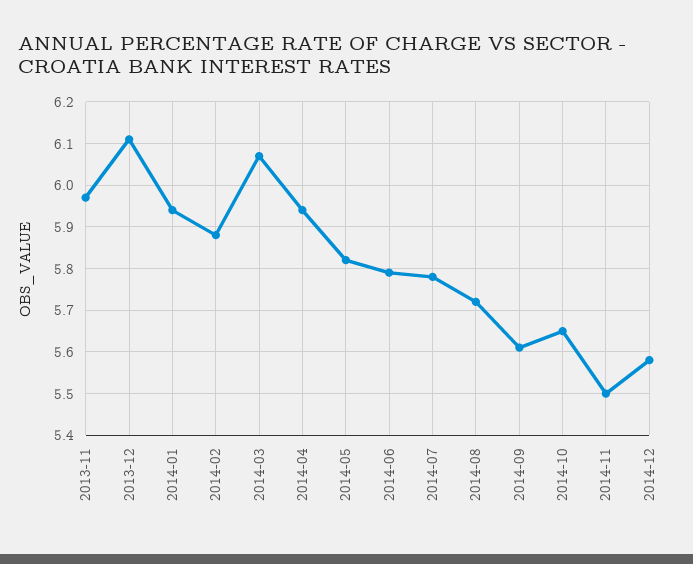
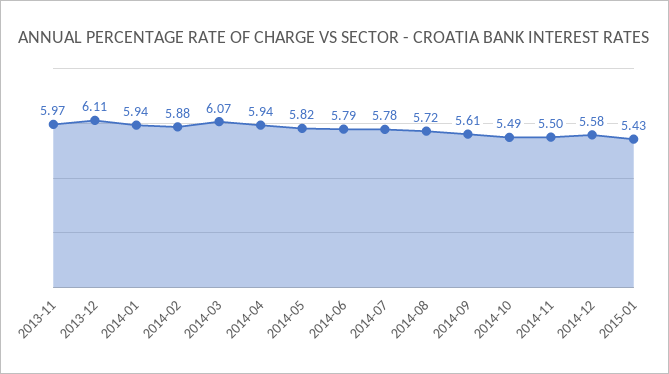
2014-10: 5.65 -> 5.49
2015-01: none -> 5.43

